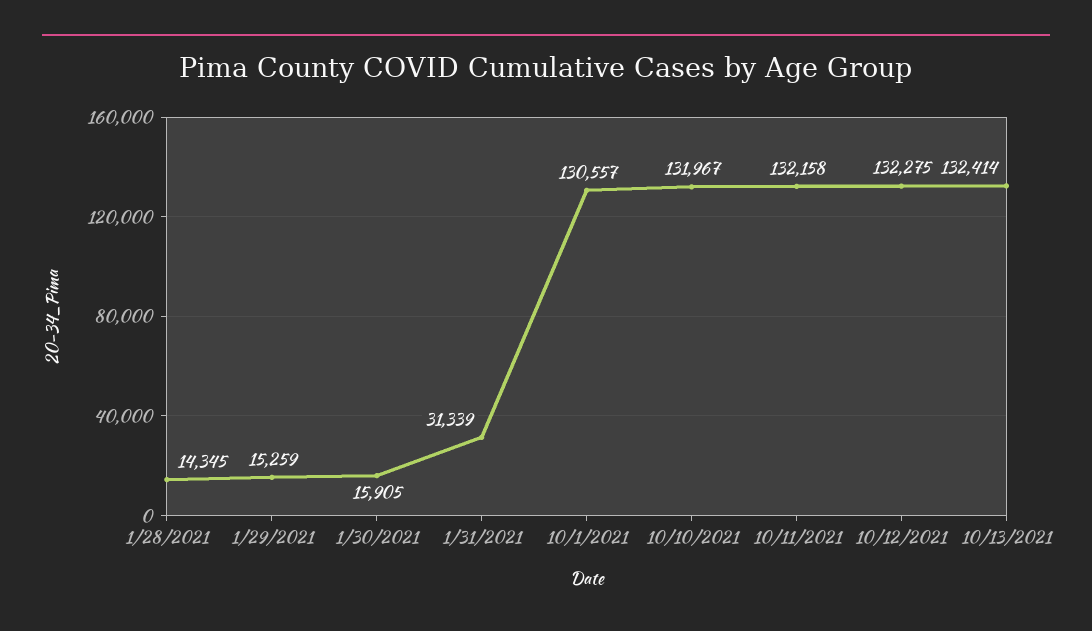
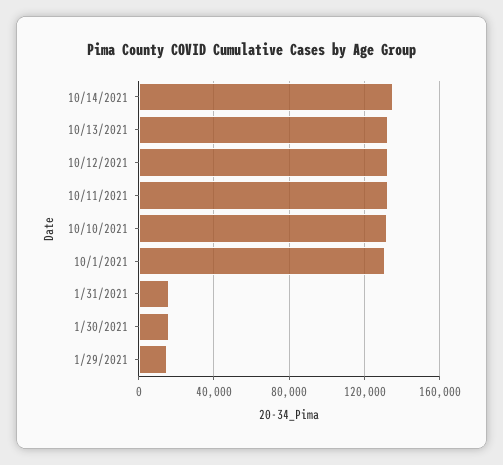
1/28/2021: 14345 -> none
1/31/2021: 31339 -> 15000
10/14/2021: none -> 135000

